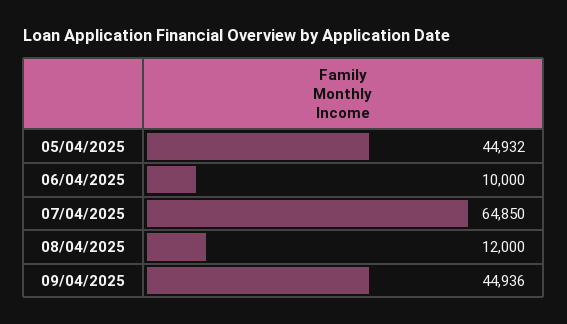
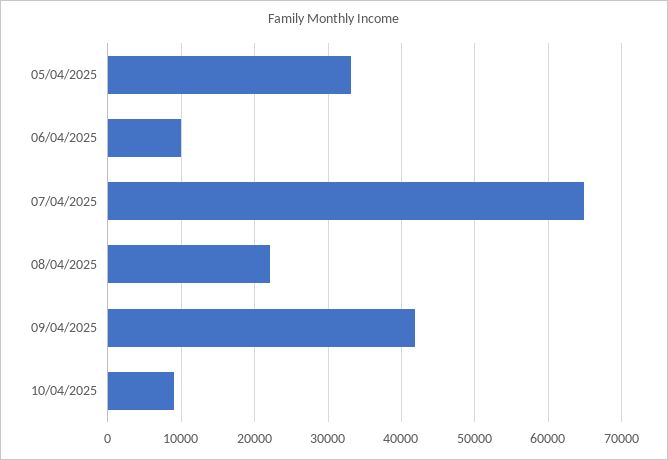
05/04/2025: 44932 -> 33000
08/04/2025: 12000 -> 22000
09/04/2025: 44936 -> 42000
10/04/2025: none -> 9000

